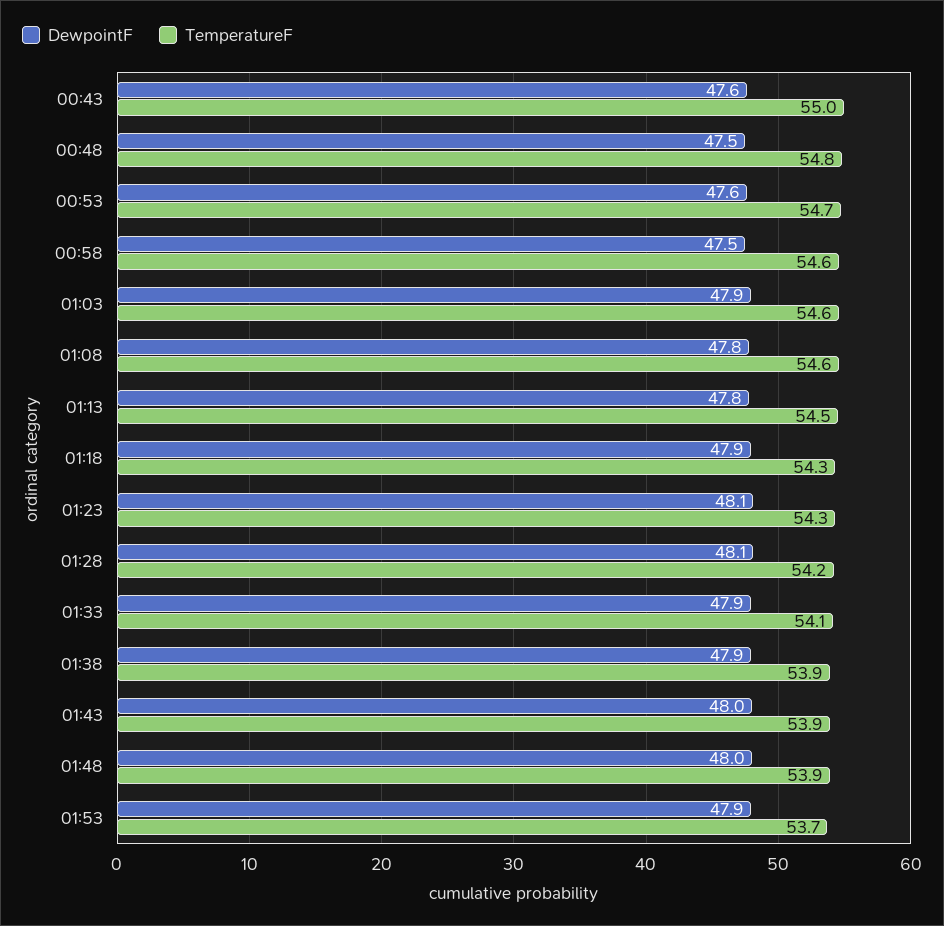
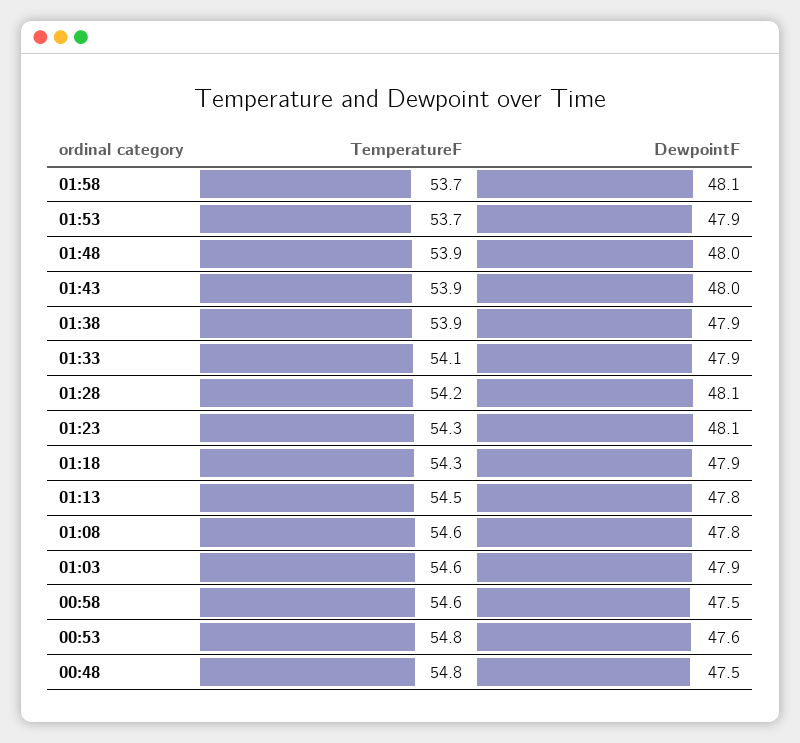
DewpointF, 00:43: 47.6 -> none
TemperatureF, 00:43: 55 -> none
TemperatureF, 00:53: 54.7 -> 54.8
TemperatureF, 01:58: none -> 53.7
DewpointF, 01:58: none -> 48.1

